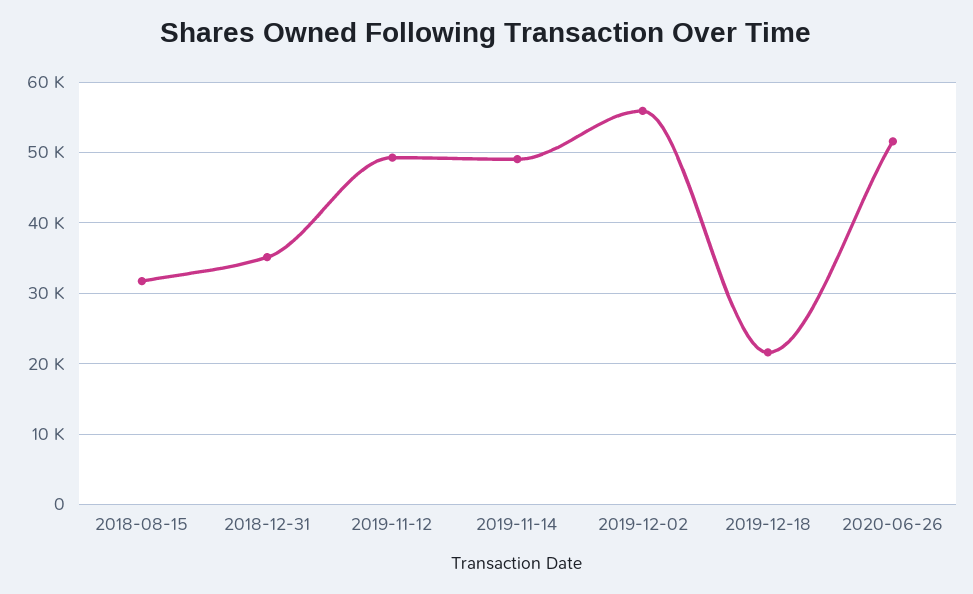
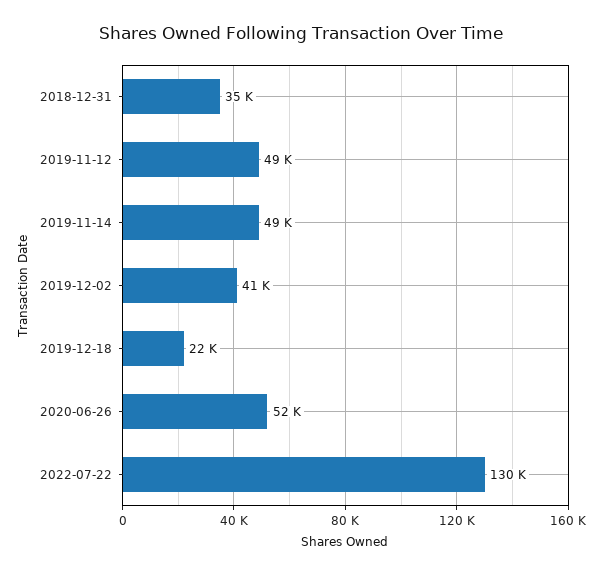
2018-08-15: 32000 -> none
2019-12-02: 56000 -> 41000
2022-07-22: none -> 130000

